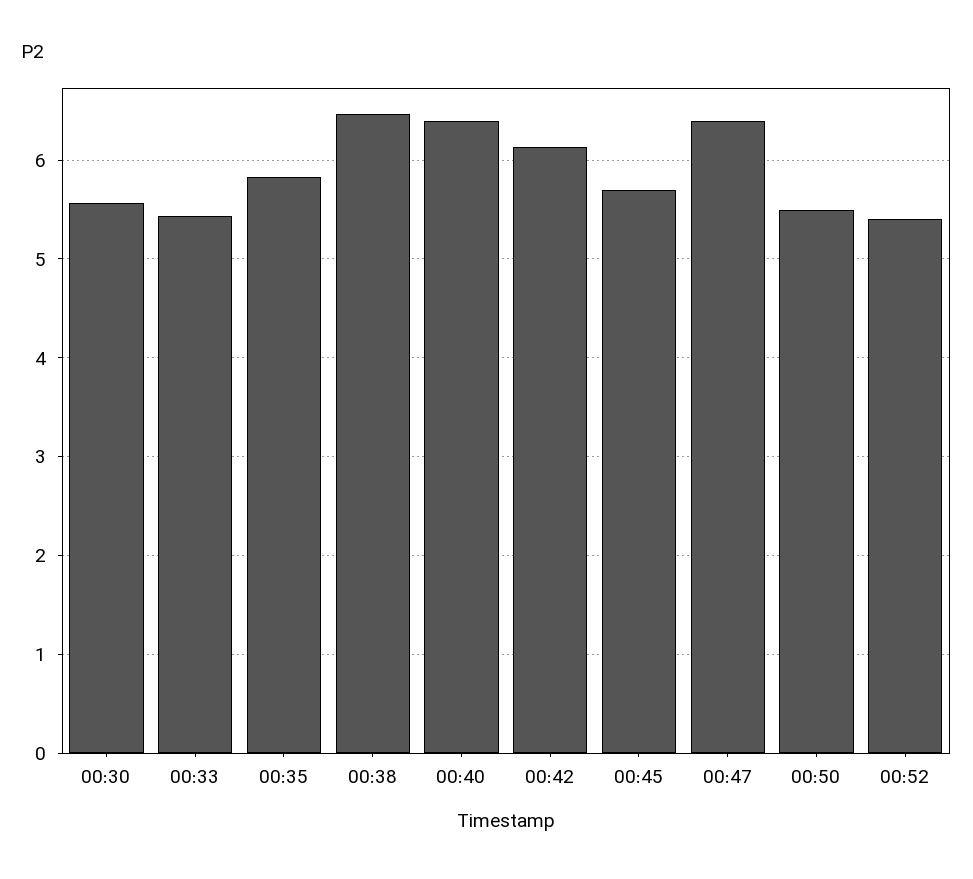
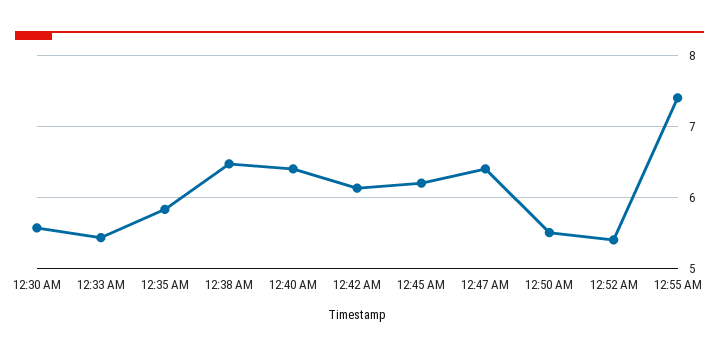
00:45: 5.7 -> 6.2
12:55 AM: none -> 7.4

